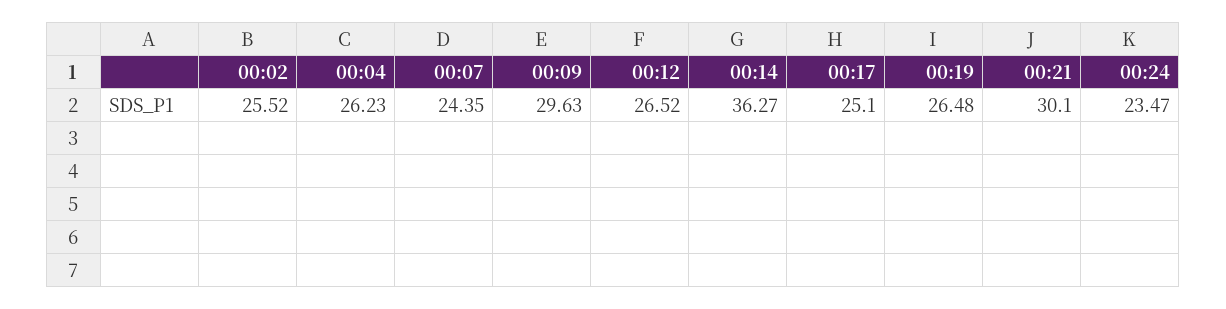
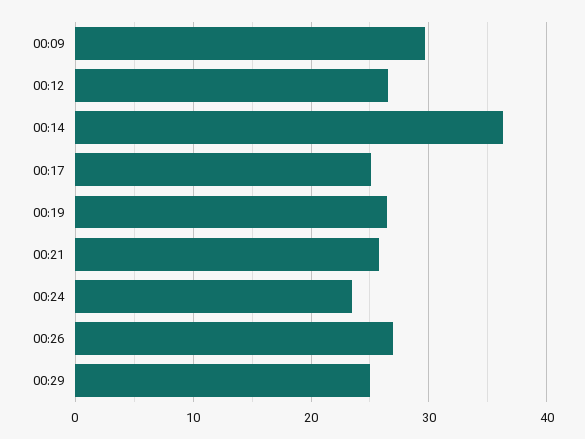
00:02: 25.52 -> none
00:04: 26.23 -> none
00:07: 24.35 -> none
00:21: 30.1 -> 26
00:26: none -> 27
00:29: none -> 25

